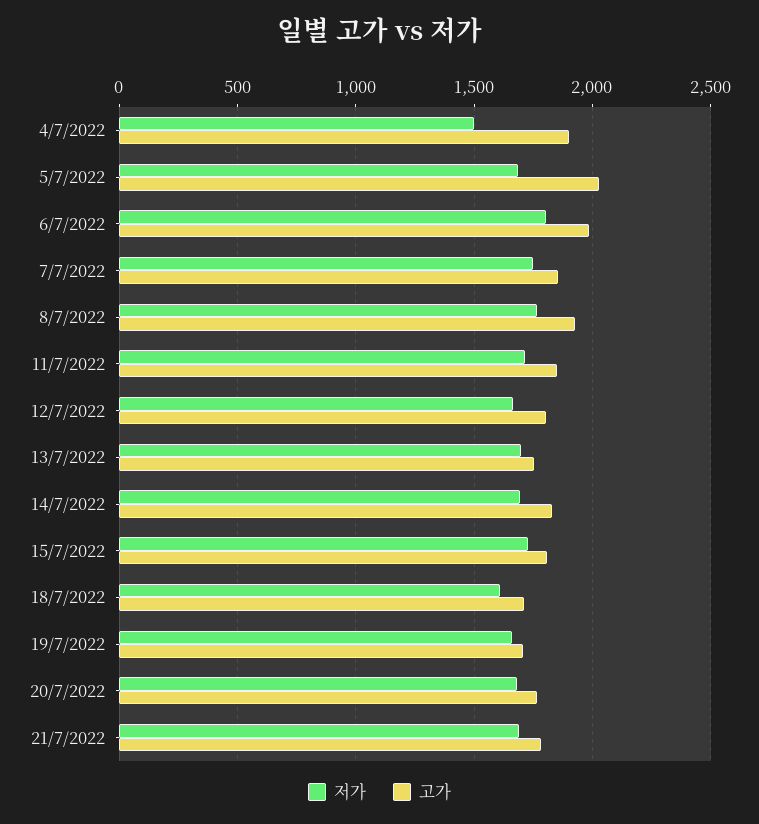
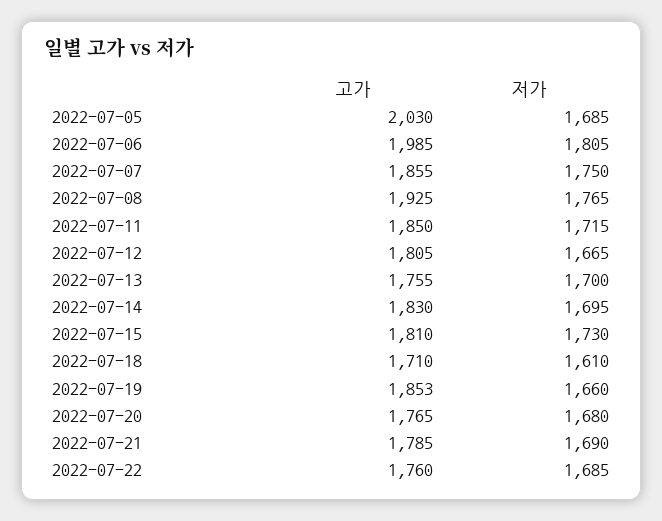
저가, 4/7/2022: 1500 -> none
고가, 4/7/2022: 1900 -> none
고가, 19/7/2022: 1700 -> 1853
고가, 2022-07-22: none -> 1760
저가, 2022-07-22: none -> 1685

